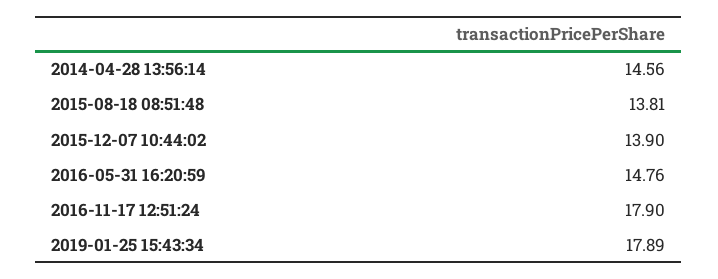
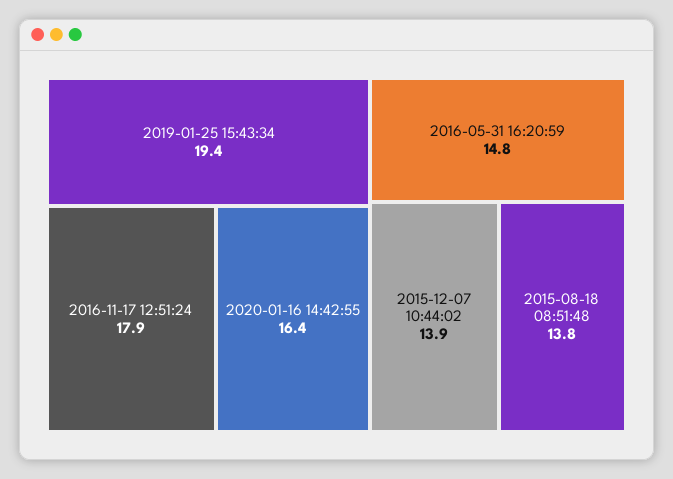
2014-04-28 13:56:14: 14.56 -> none
2019-01-25 15:43:34: 17.89 -> 19.4
2020-01-16 14:42:55: none -> 16.4

